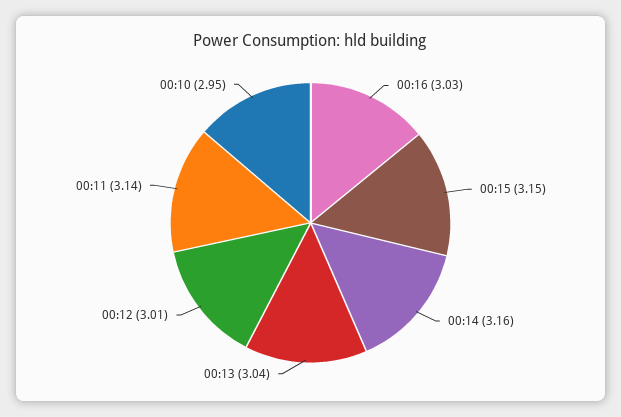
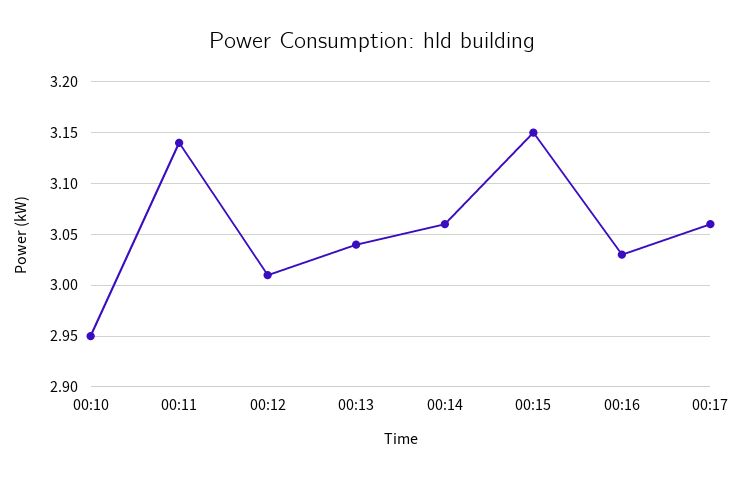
00:14: 3.16 -> 3.06
00:17: none -> 3.06

